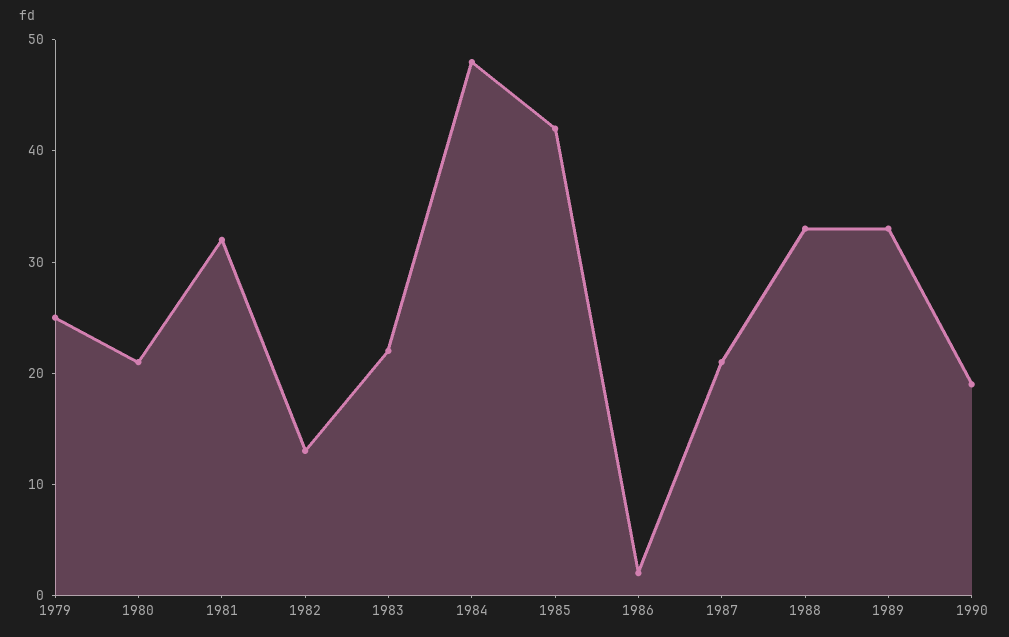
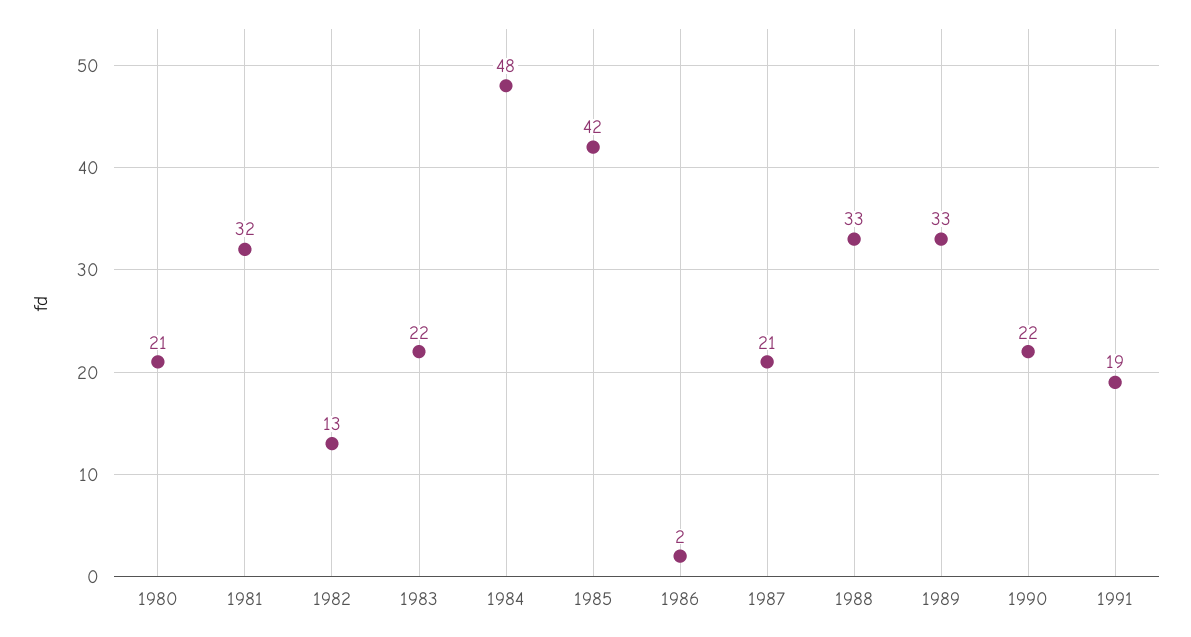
1979: 25 -> none
1990: 19 -> 22
1991: none -> 19

